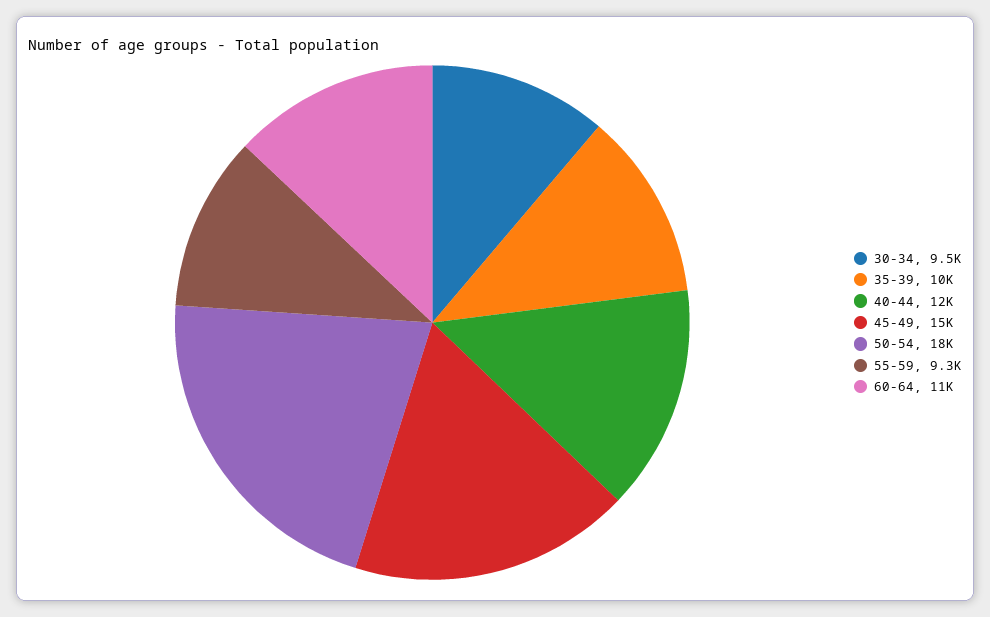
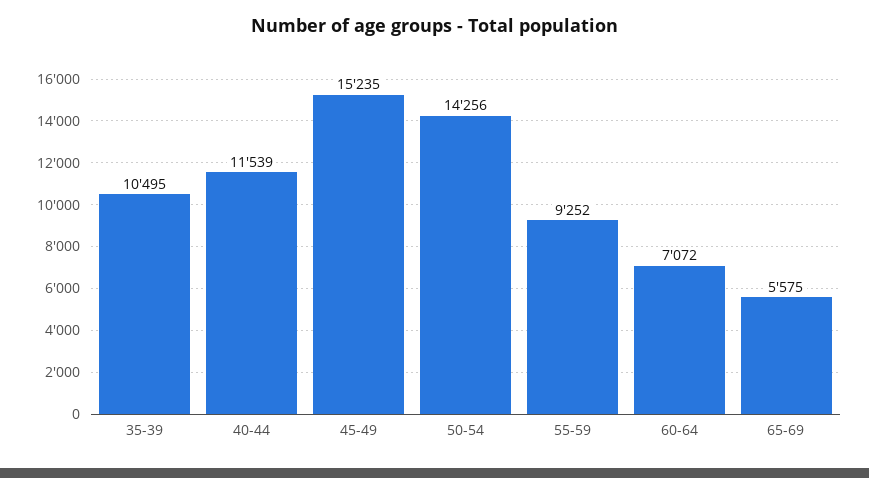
30-34: 9500 -> none
50-54: 18000 -> 14256
60-64: 11000 -> 7072
65-69: none -> 5575

